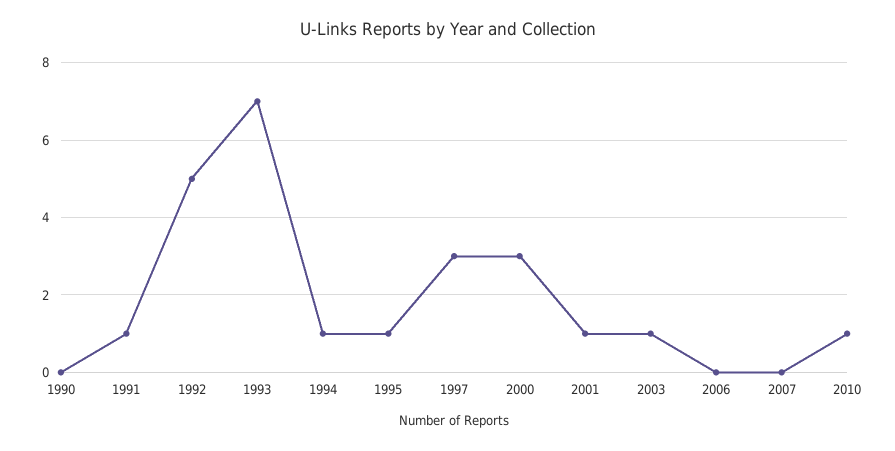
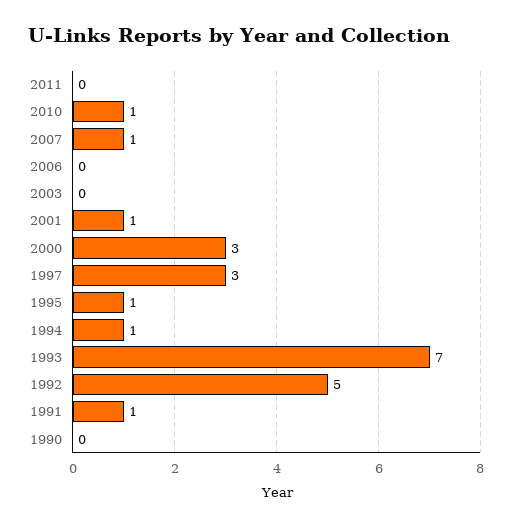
2003: 1 -> 0
2007: 0 -> 1
2011: none -> 0

